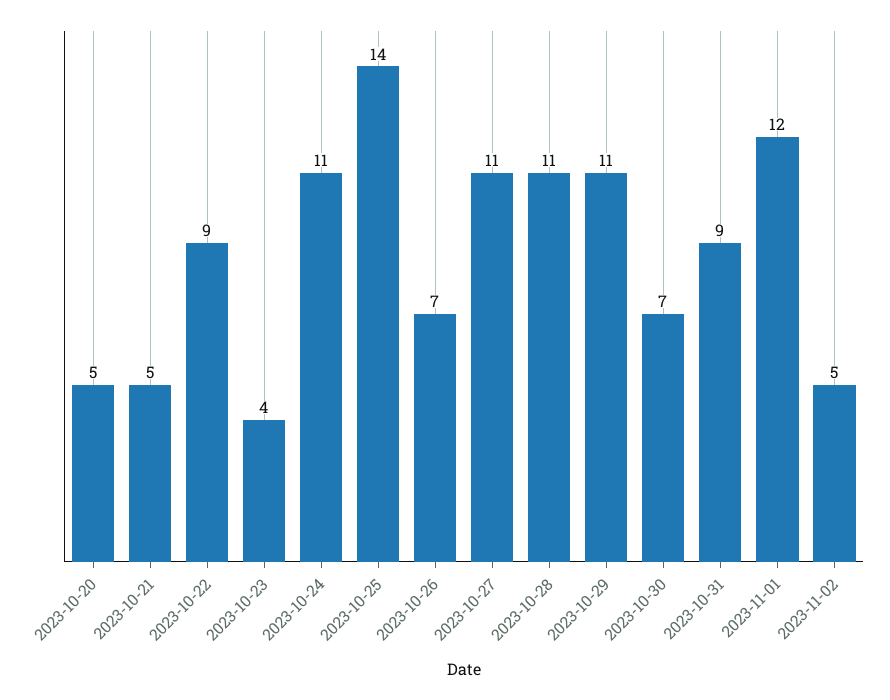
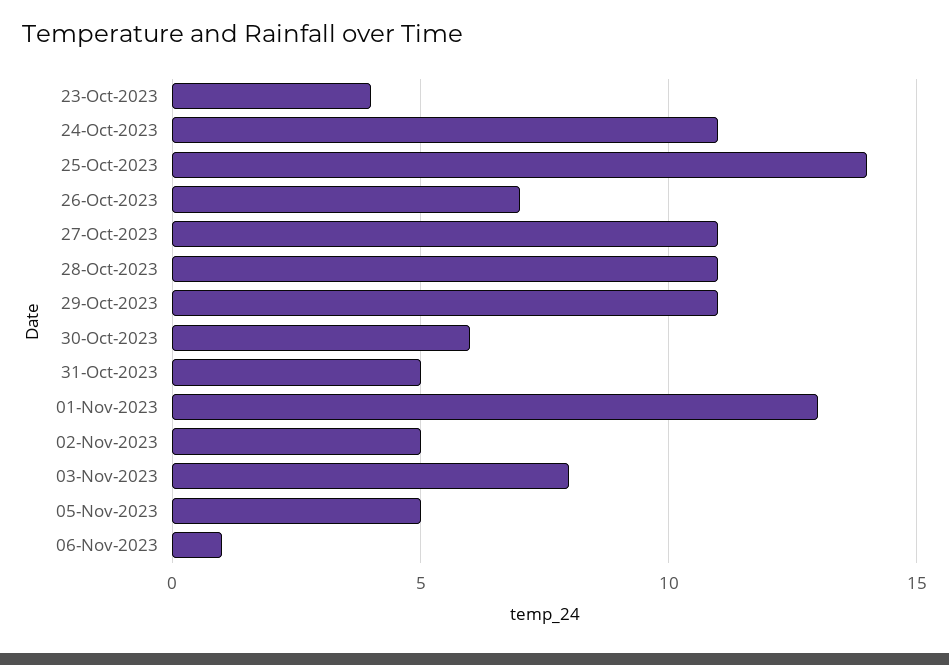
2023-10-20: 5 -> none
2023-10-21: 5 -> none
2023-10-22: 9 -> none
2023-10-30: 7 -> 6
2023-10-31: 9 -> 5
2023-11-01: 12 -> 13
03-Nov-2023: none -> 8
05-Nov-2023: none -> 5
06-Nov-2023: none -> 1

